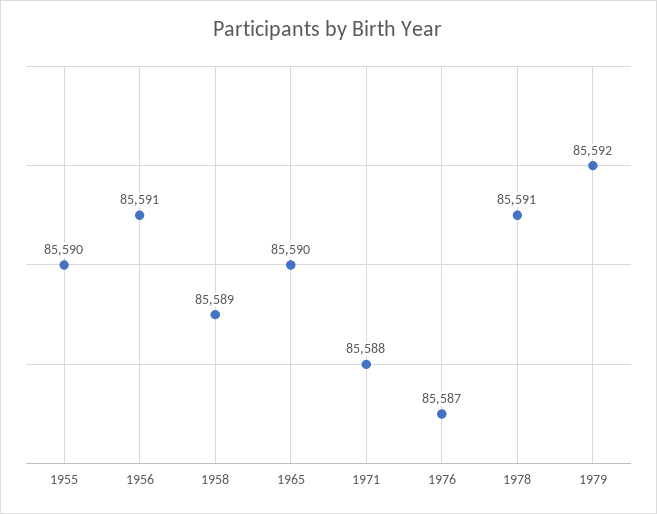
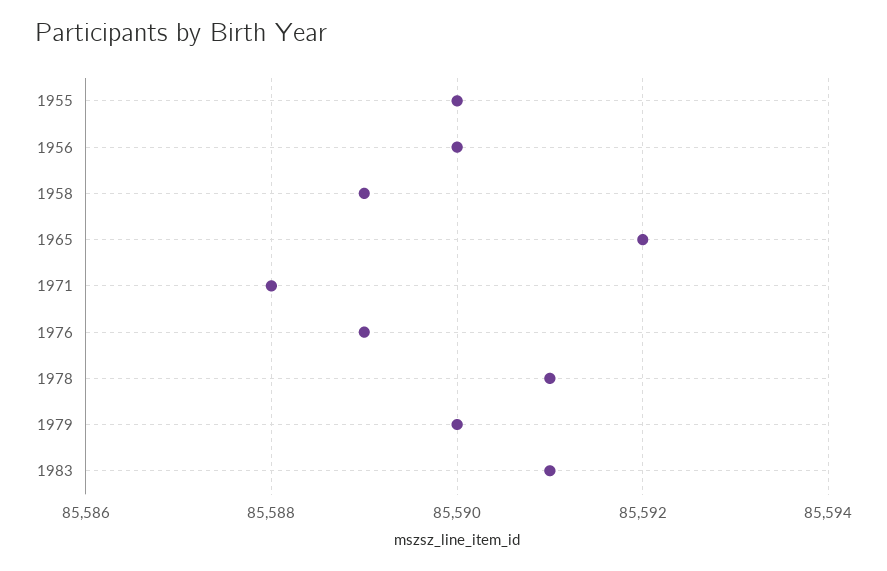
1956: 85591 -> 85590
1965: 85590 -> 85592
1976: 85587 -> 85589
1979: 85592 -> 85590
1983: none -> 85591

